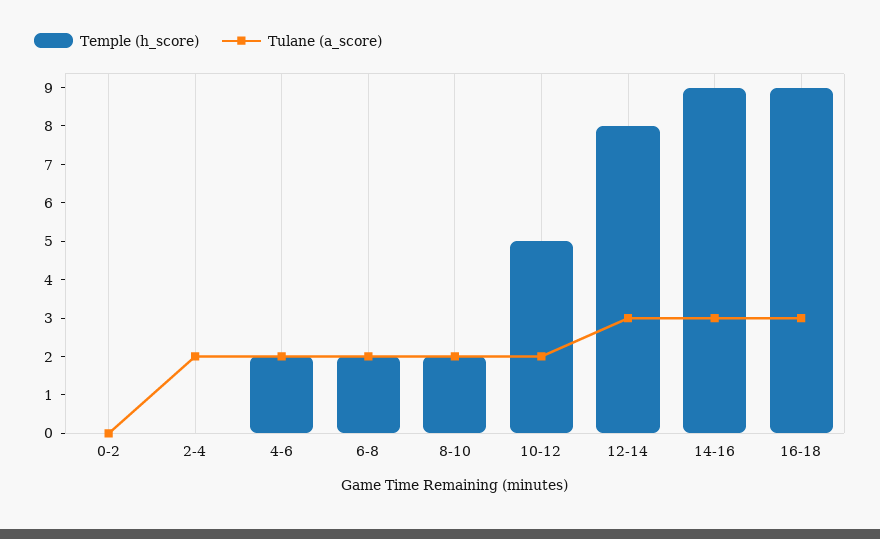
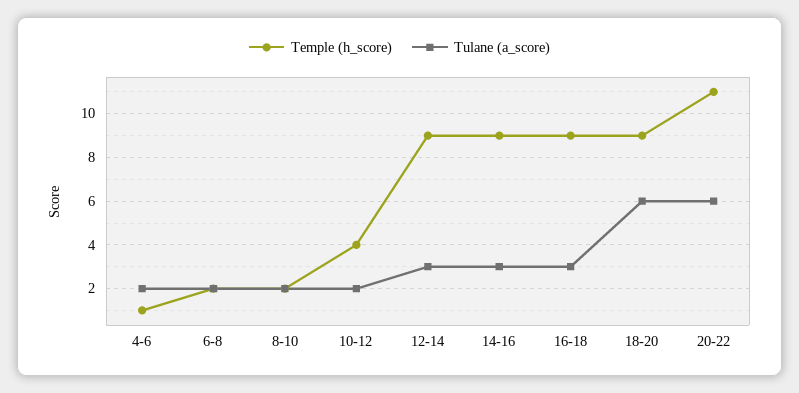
Temple (h_score), 0-2: 0 -> none
Tulane (a_score), 0-2: 0 -> none
Temple (h_score), 2-4: 0 -> none
Tulane (a_score), 2-4: 2 -> none
Temple (h_score), 4-6: 2 -> 1
Temple (h_score), 10-12: 5 -> 4
Temple (h_score), 12-14: 8 -> 9
Temple (h_score), 18-20: none -> 9
Tulane (a_score), 18-20: none -> 6
Temple (h_score), 20-22: none -> 11
Tulane (a_score), 20-22: none -> 6

